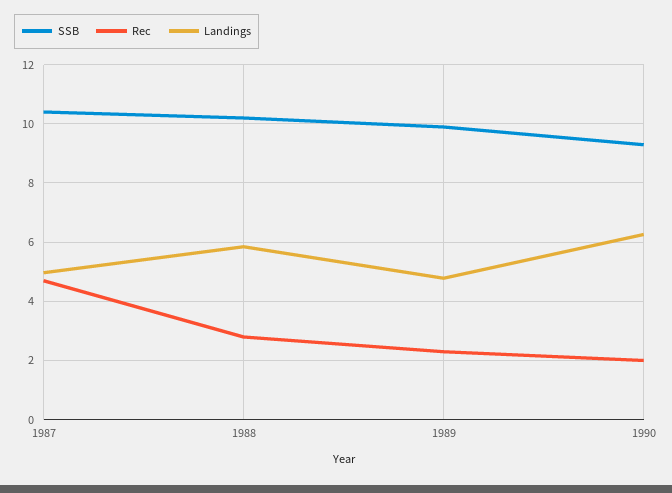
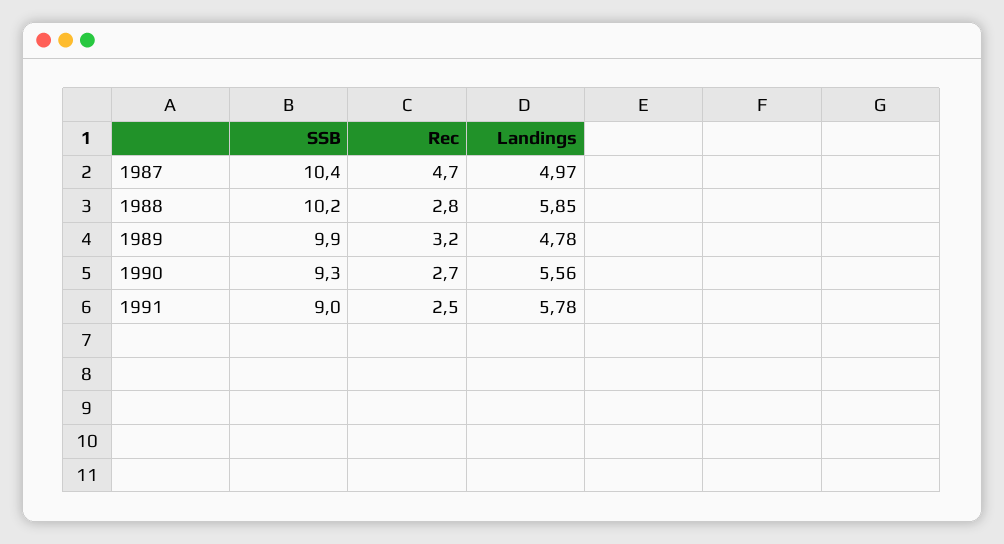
Rec, 1989: 2.25 -> 3.2
Rec, 1990: 2 -> 2.7
Landings, 1990: 6.25 -> 5.56
SSB, 1991: none -> 9
Rec, 1991: none -> 2.5
Landings, 1991: none -> 5.78

